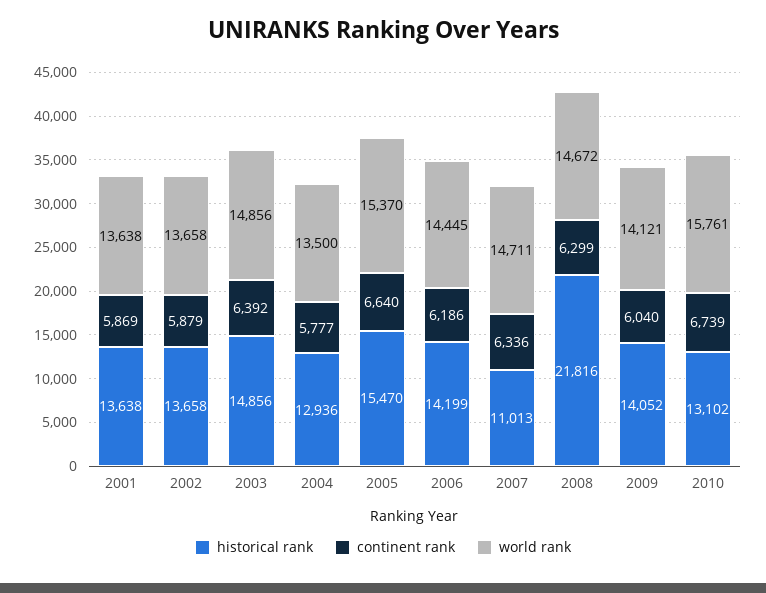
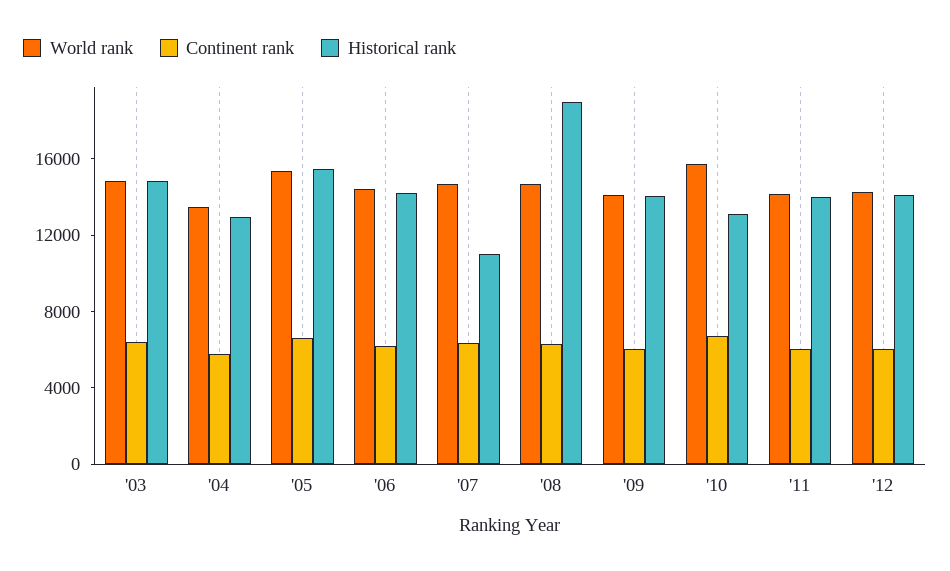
historical rank, 2001: 13638 -> none
continent rank, 2001: 5869 -> none
world rank, 2001: 13638 -> none
historical rank, 2002: 13658 -> none
continent rank, 2002: 5879 -> none
world rank, 2002: 13658 -> none
historical rank, 2008: 21816 -> 19000
world rank, '11: none -> 14000
continent rank, '11: none -> 6000
historical rank, '11: none -> 14000
world rank, '12: none -> 14000
continent rank, '12: none -> 6000
historical rank, '12: none -> 14000

